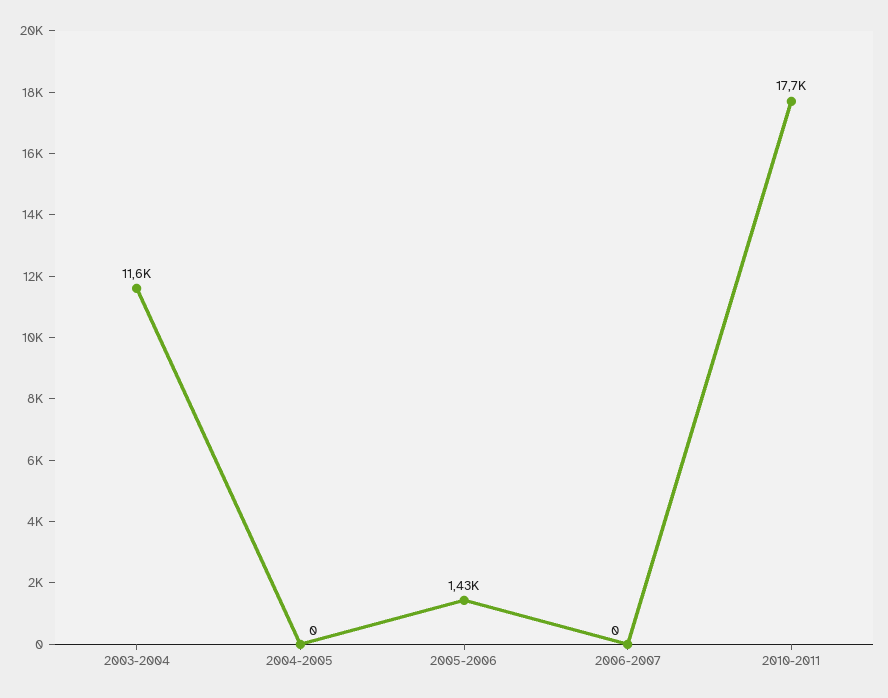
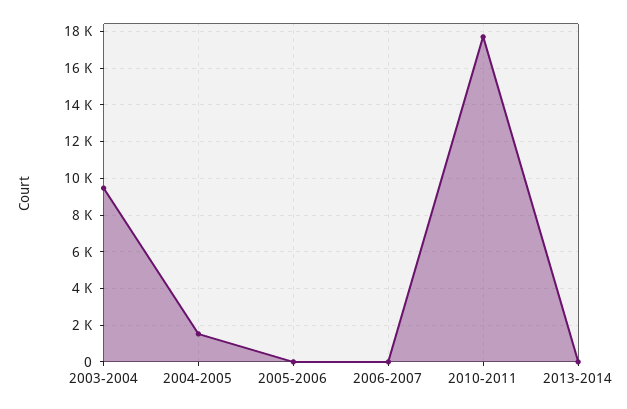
2003-2004: 11600 -> 9500
2004-2005: 0 -> 1500
2005-2006: 1430 -> 0
2013-2014: none -> 0

